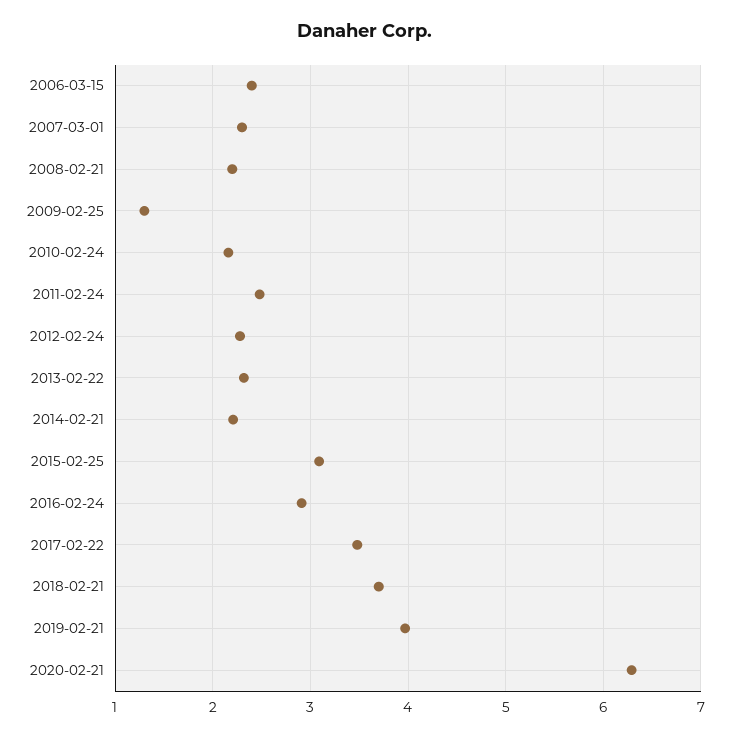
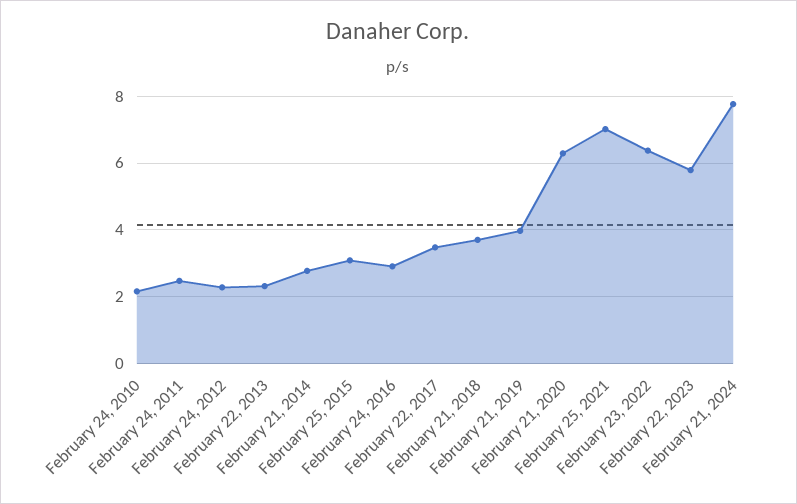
2006-03-15: 2.4 -> none
2007-03-01: 2.3 -> none
2008-02-21: 2.2 -> none
2009-02-25: 1.3 -> none
2014-02-21: 2.2 -> 2.8
February 25, 2021: none -> 7
February 23, 2022: none -> 6.4
February 22, 2023: none -> 5.8
February 21, 2024: none -> 7.8

